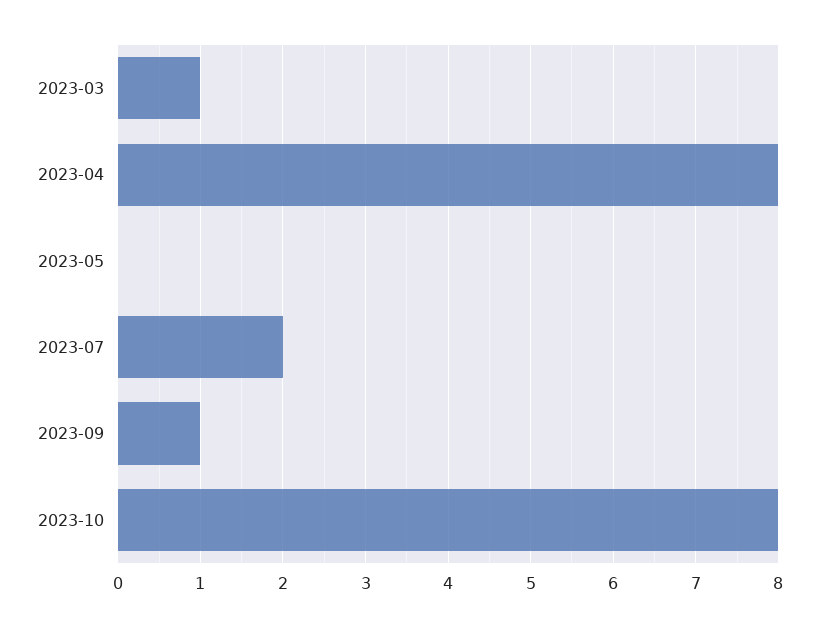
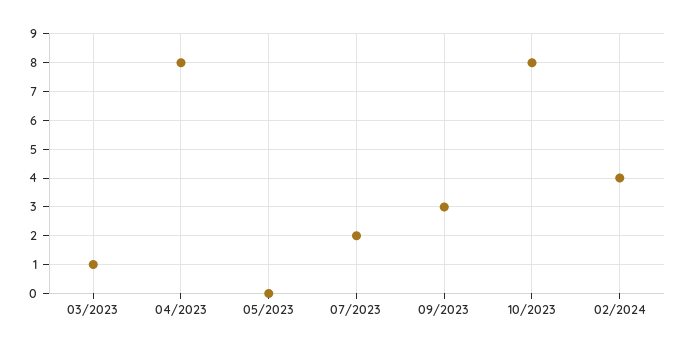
2023-09: 1 -> 3
02/2024: none -> 4

